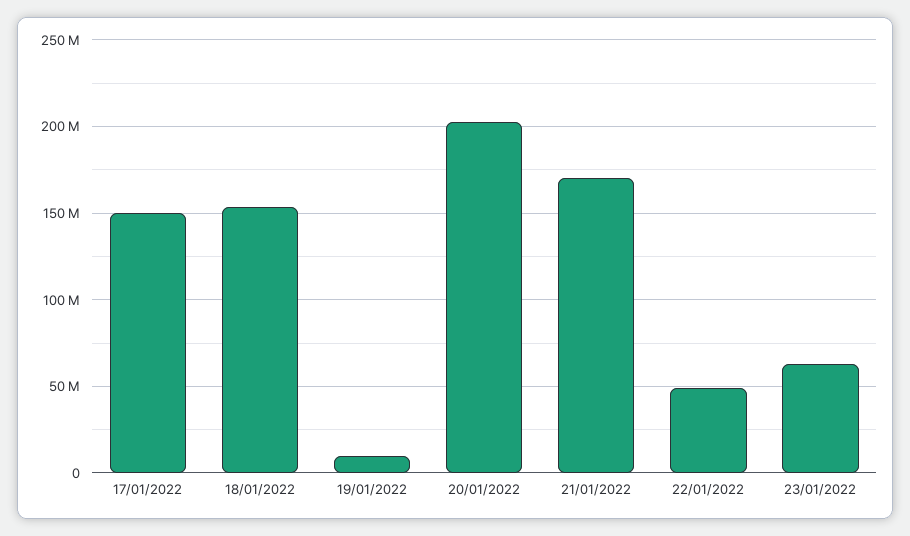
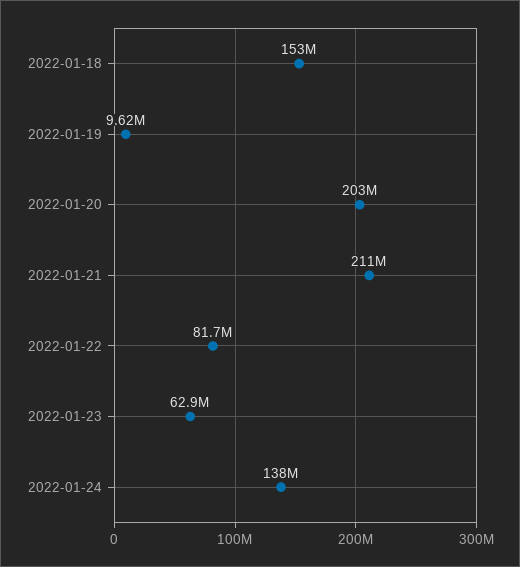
17/01/2022: 150000000 -> none
21/01/2022: 170000000 -> 211000000
22/01/2022: 50000000 -> 81700000
2022-01-24: none -> 138000000

